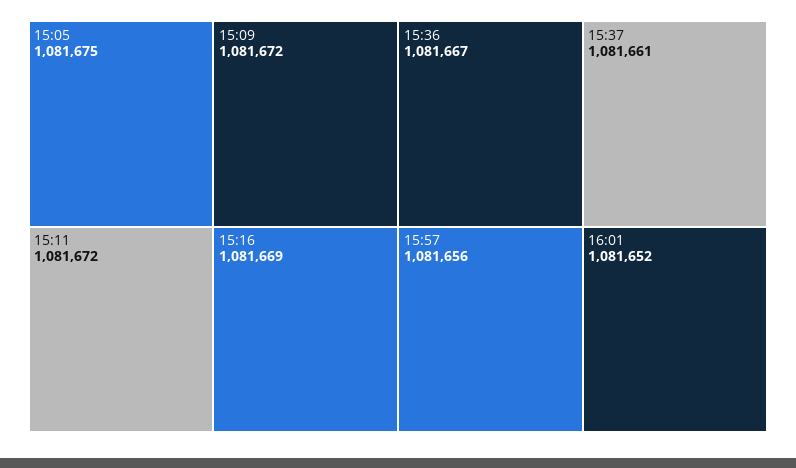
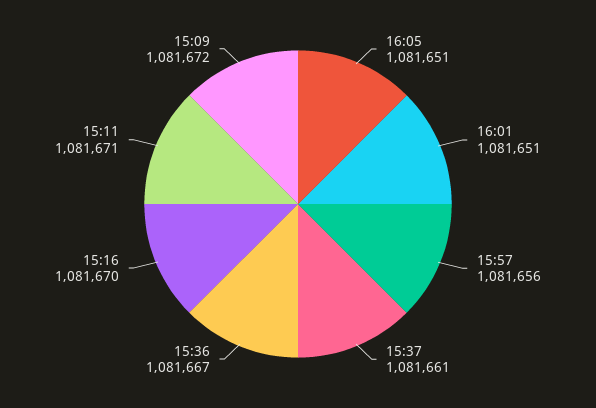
15:05: 1081675 -> none
15:11: 1081672 -> 1081671
15:16: 1081669 -> 1081670
16:01: 1081652 -> 1081651
16:05: none -> 1081651

